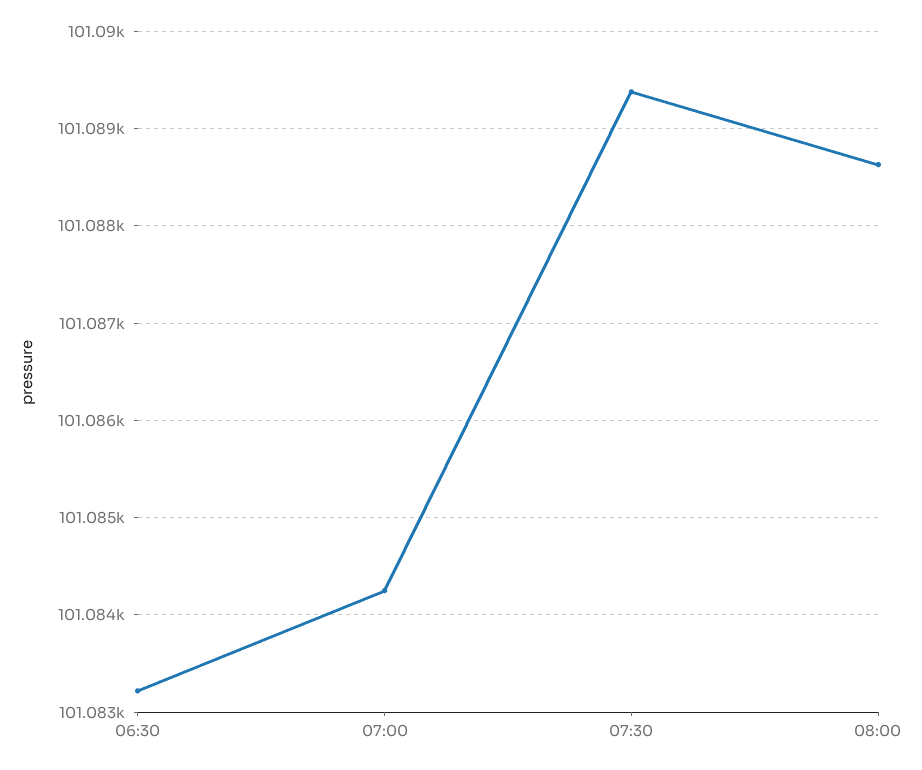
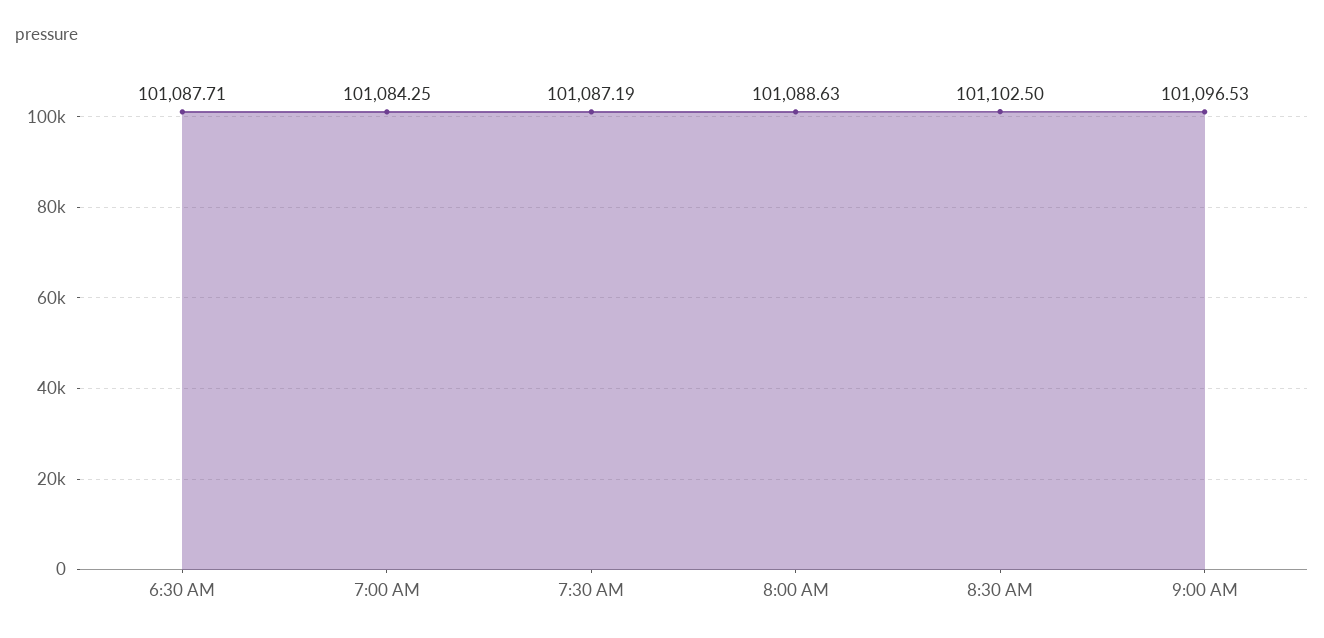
06:30: 101083.2 -> 101087.71
07:30: 101089.4 -> 101087.19
8:30 AM: none -> 101102.5
9:00 AM: none -> 101096.53

